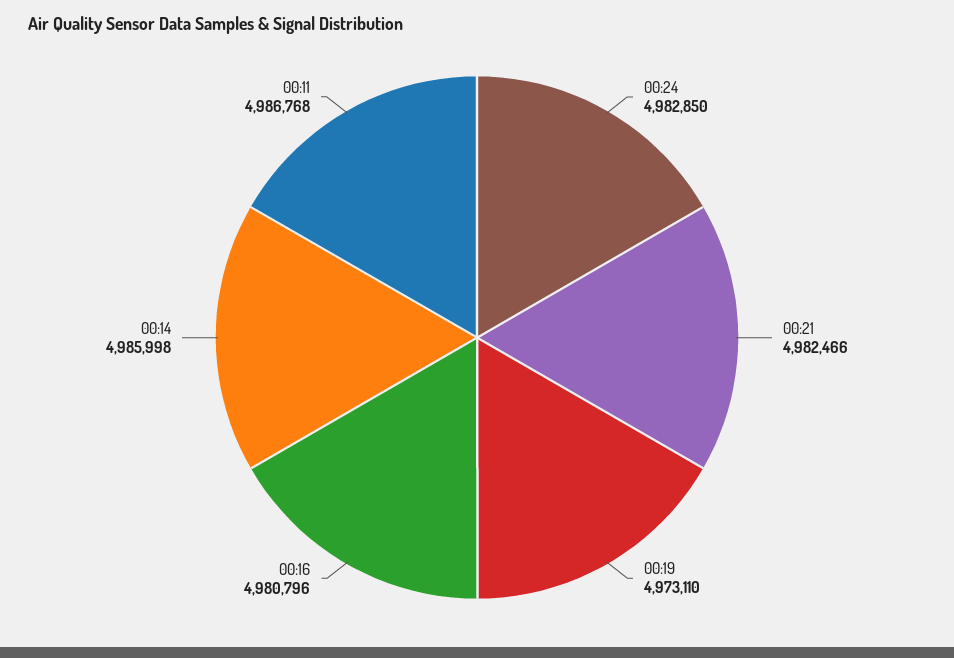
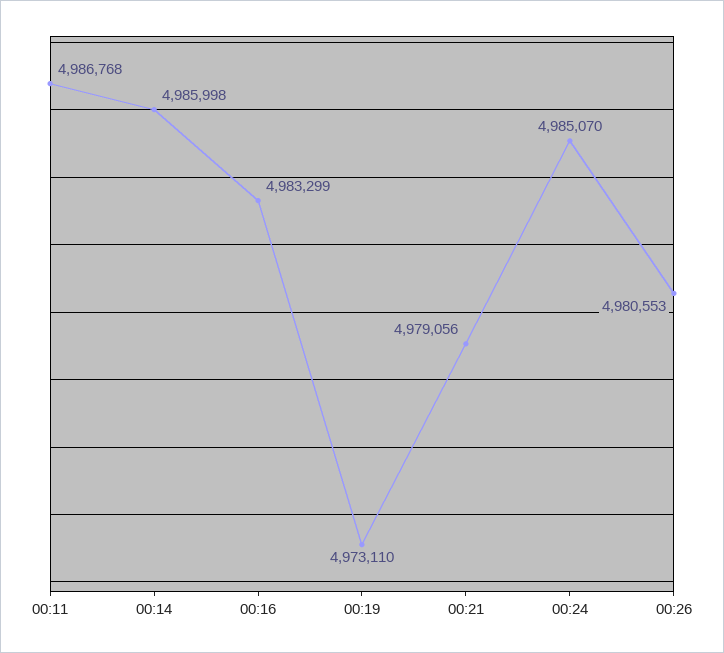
00:24: 4982850 -> 4985070
00:21: 4982466 -> 4979056
00:16: 4980796 -> 4983299
00:26: none -> 4980553

